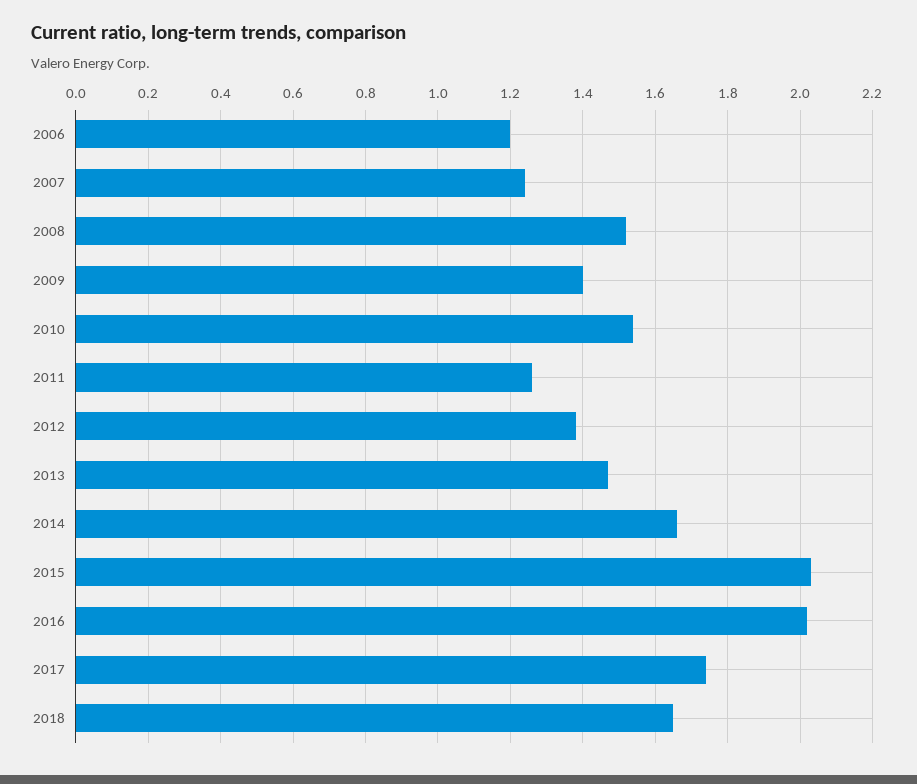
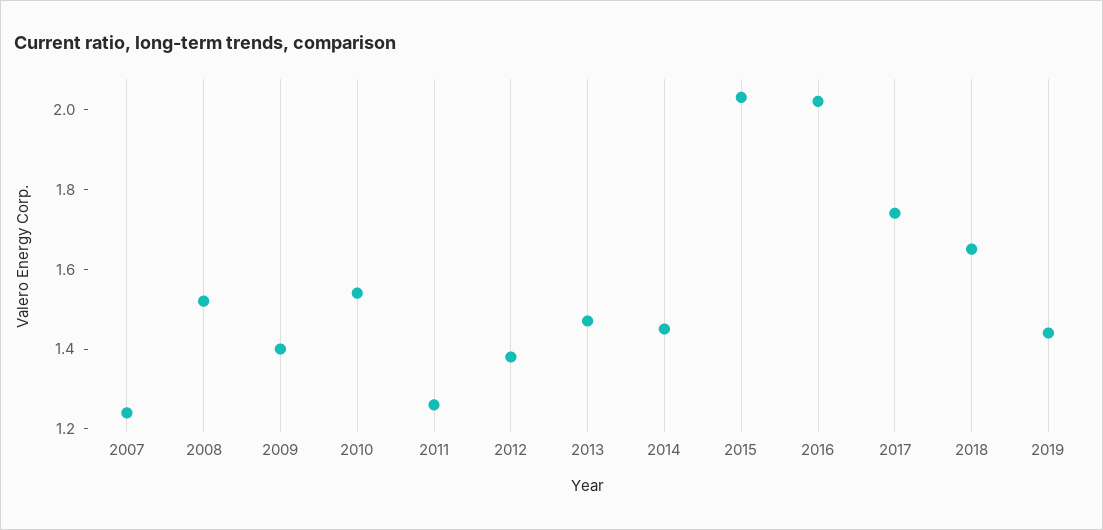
2006: 1.2 -> none
2014: 1.65 -> 1.45
2019: none -> 1.45

